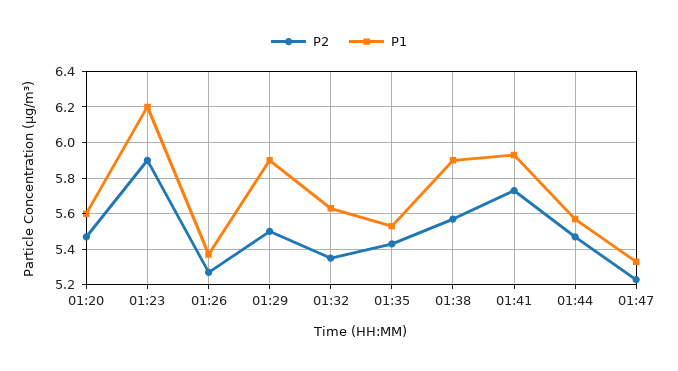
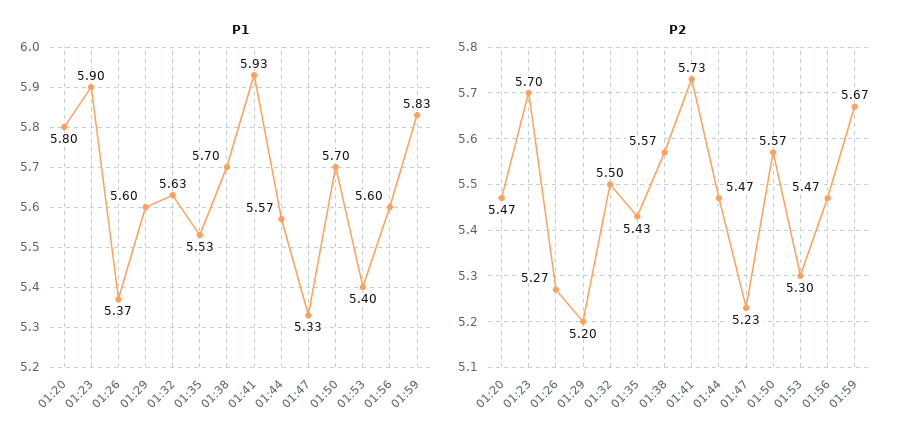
P1, 01:20: 5.6 -> 5.8
P2, 01:23: 5.9 -> 5.7
P1, 01:23: 6.2 -> 5.9
P2, 01:29: 5.5 -> 5.2
P1, 01:29: 5.9 -> 5.6
P2, 01:32: 5.35 -> 5.5
P1, 01:38: 5.9 -> 5.7
P1, 01:50: none -> 5.7
P1, 01:53: none -> 5.4
P1, 01:56: none -> 5.6
P1, 01:59: none -> 5.83
P2, 01:50: none -> 5.57
P2, 01:53: none -> 5.3
P2, 01:56: none -> 5.47
P2, 01:59: none -> 5.67

